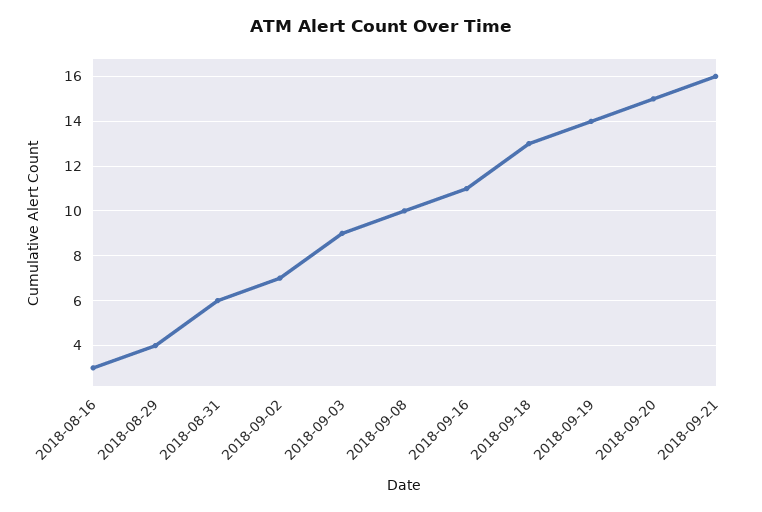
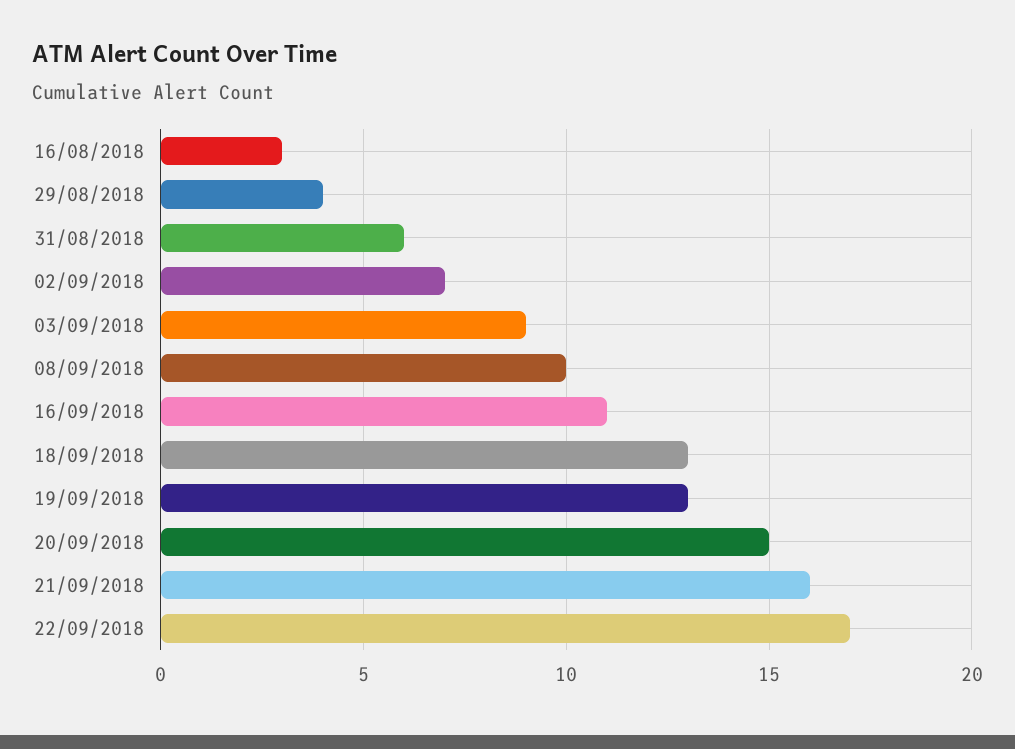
2018-09-19: 14 -> 13
22/09/2018: none -> 17

